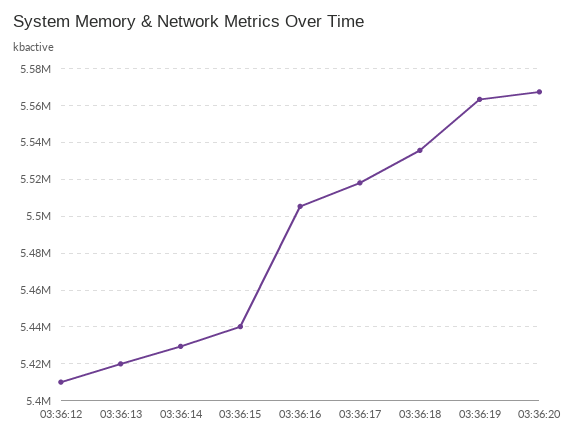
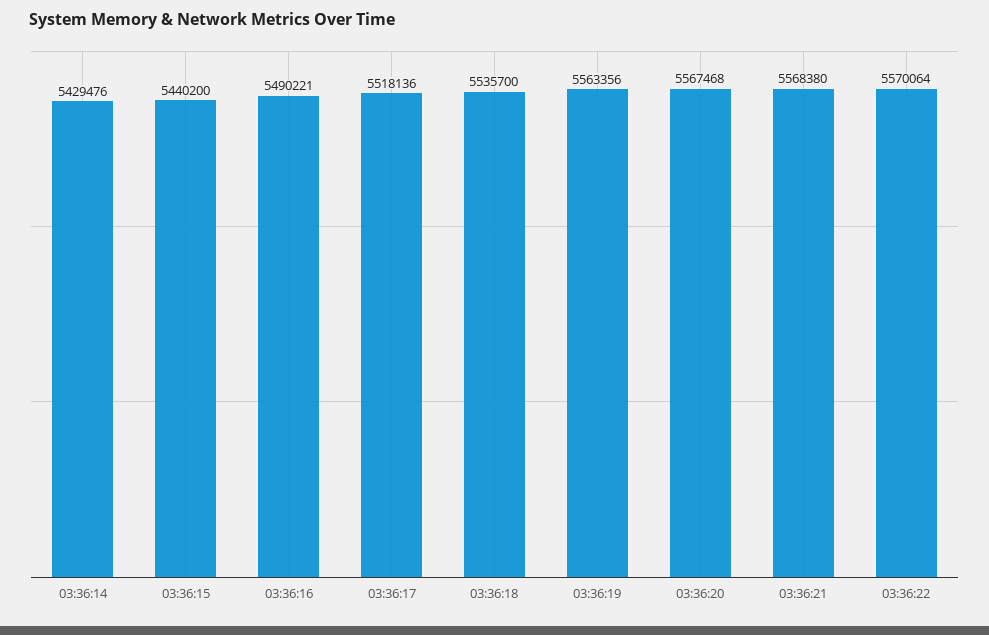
03:36:12: 5410000 -> none
03:36:13: 5420000 -> none
03:36:16: 5505000 -> 5490221
03:36:21: none -> 5568380
03:36:22: none -> 5570064

